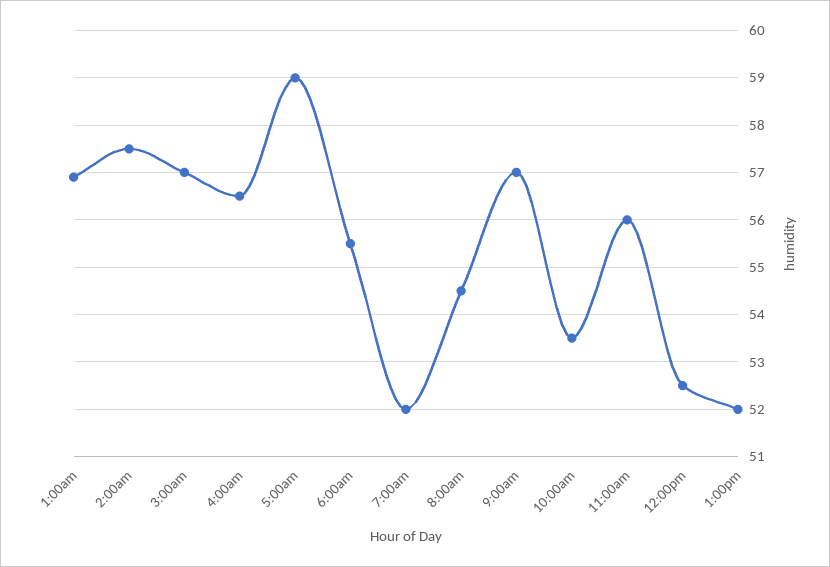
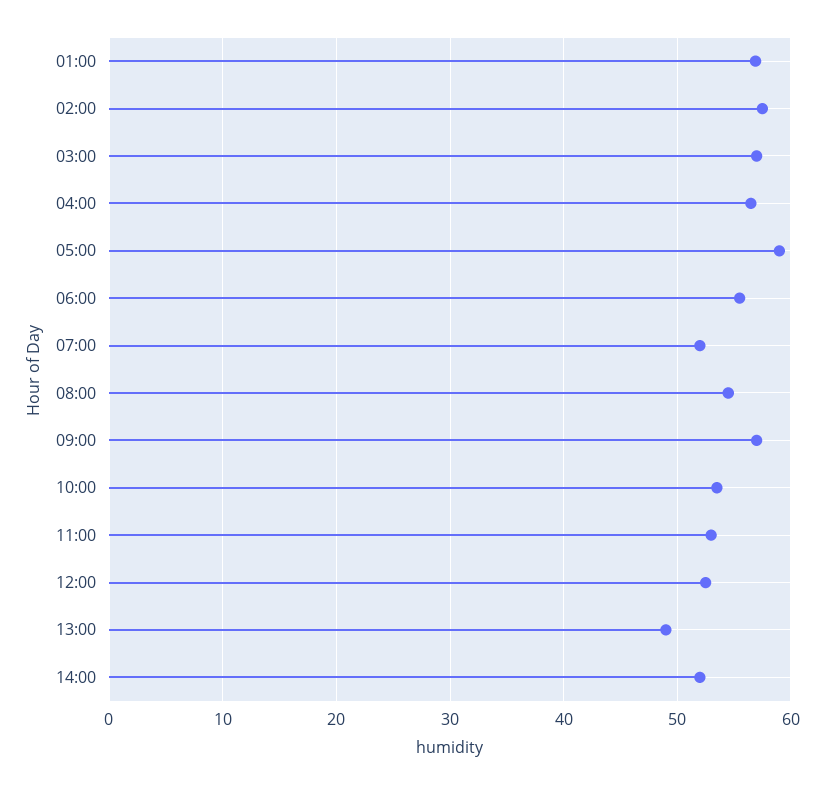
11:00am: 56 -> 53
1:00pm: 52 -> 49
14:00: none -> 52

